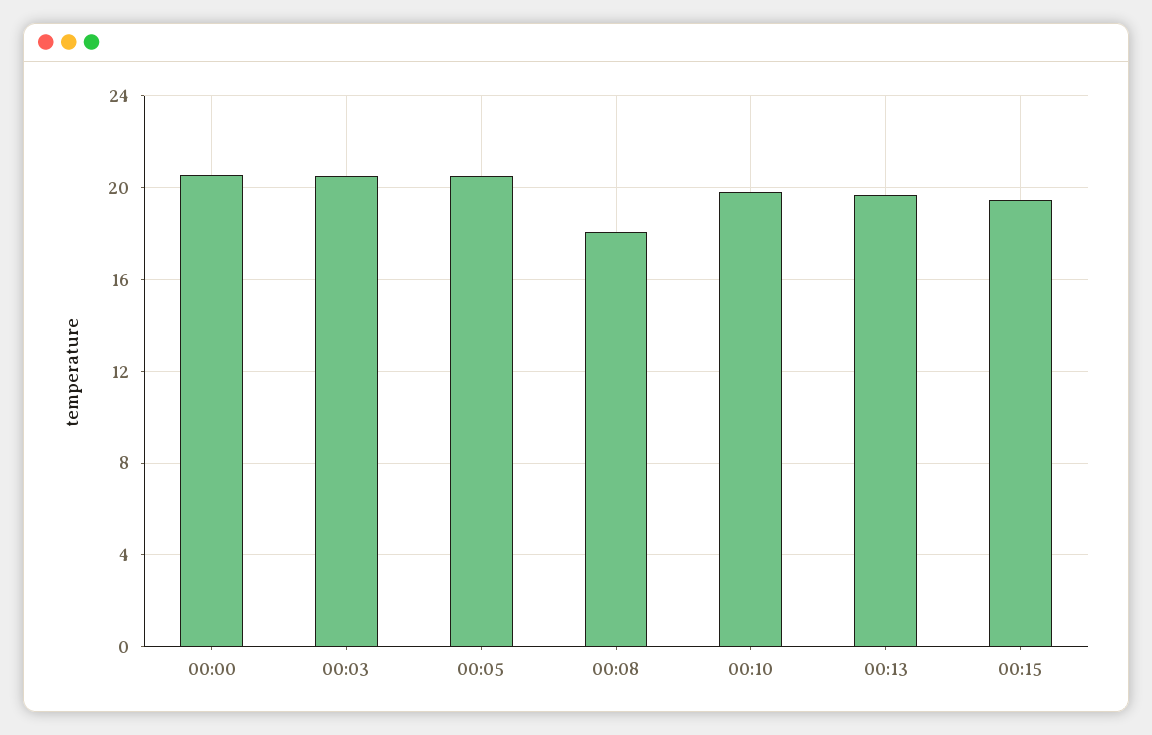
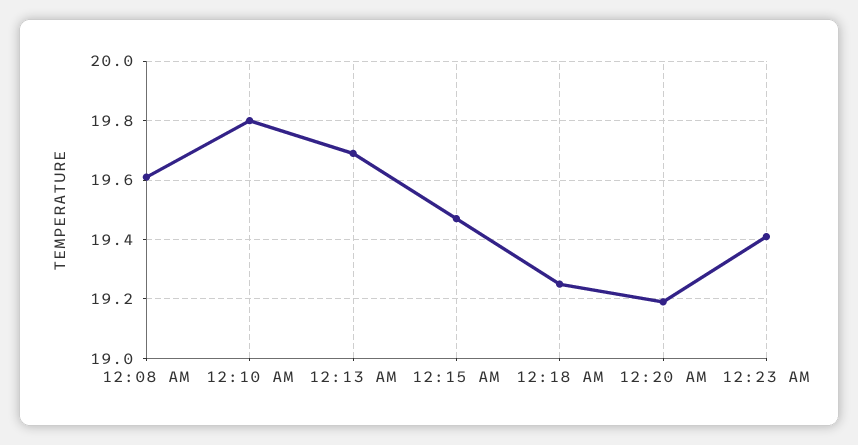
00:00: 20.5 -> none
00:03: 20.5 -> none
00:05: 20.5 -> none
00:08: 18 -> 19.6
12:18 AM: none -> 19.25
12:20 AM: none -> 19.2
12:23 AM: none -> 19.4

